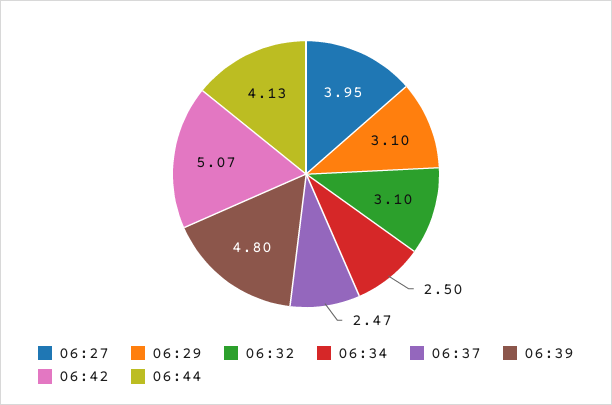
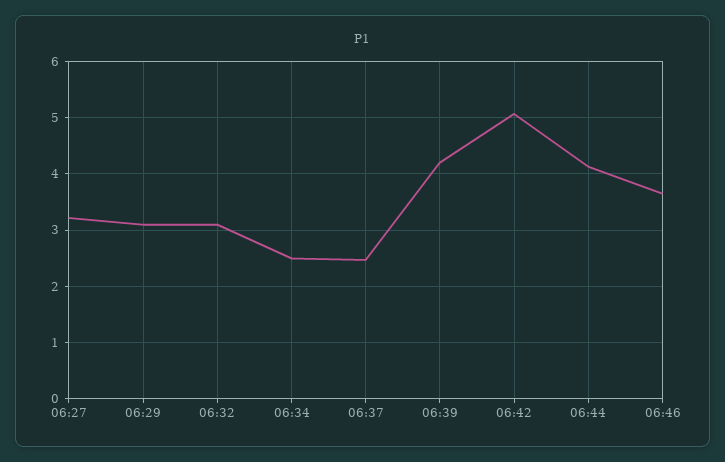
06:27: 3.95 -> 3.2
06:39: 4.8 -> 4.2
06:46: none -> 3.6

